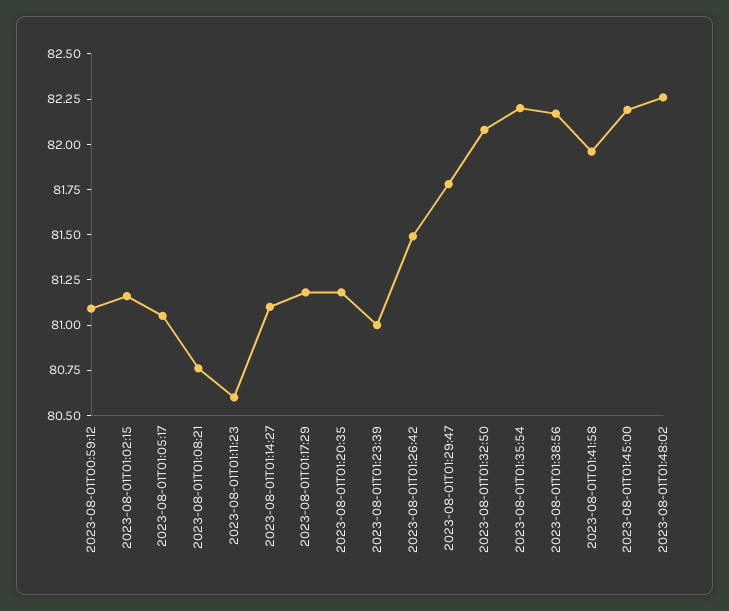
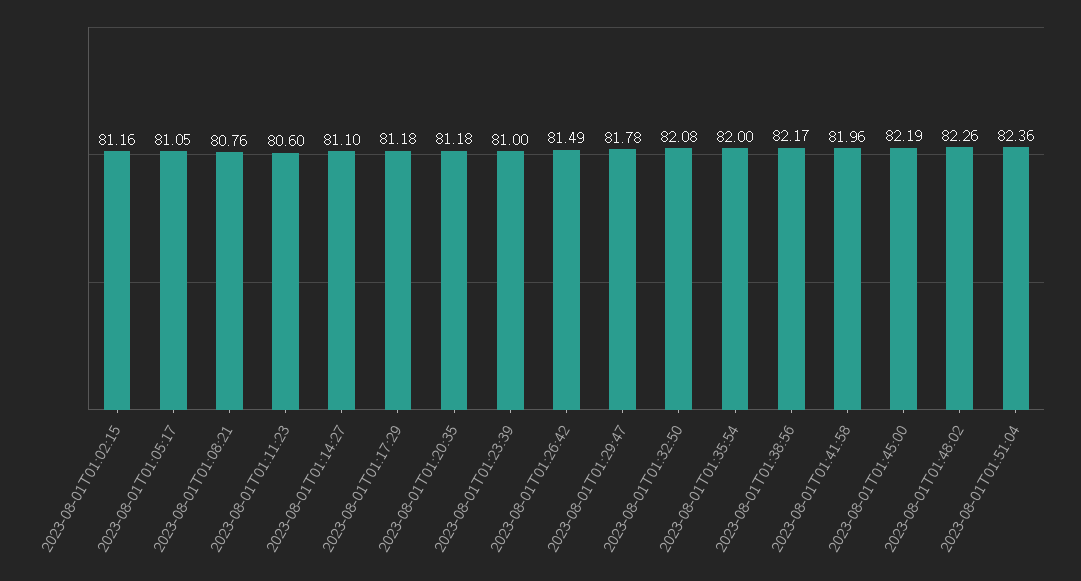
2023-08-01T00:59:12: 81.1 -> none
2023-08-01T01:35:54: 82.2 -> 82
2023-08-01T01:51:04: none -> 82.36

